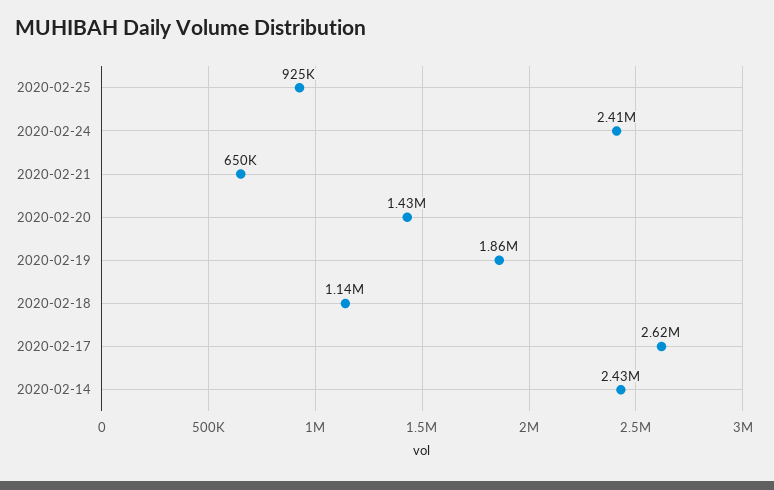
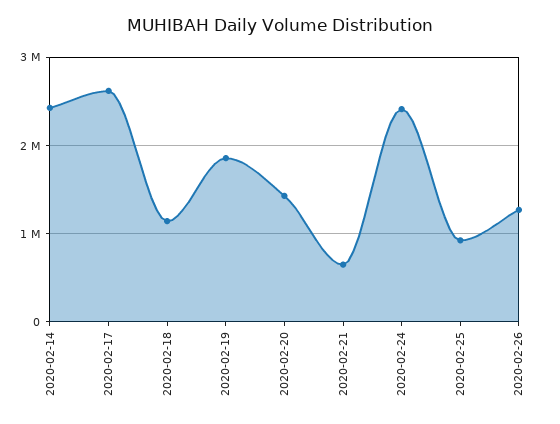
2020-02-26: none -> 1300000

